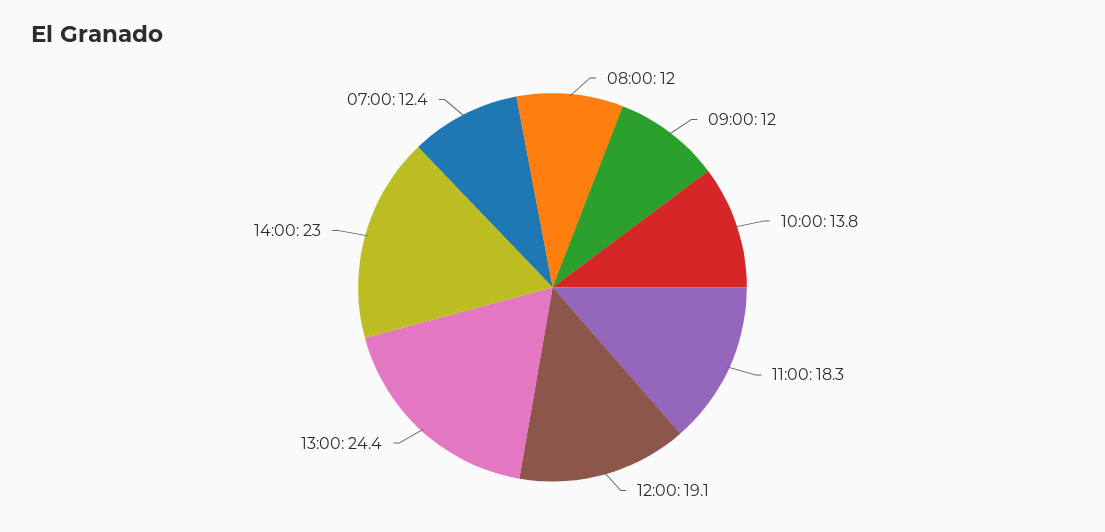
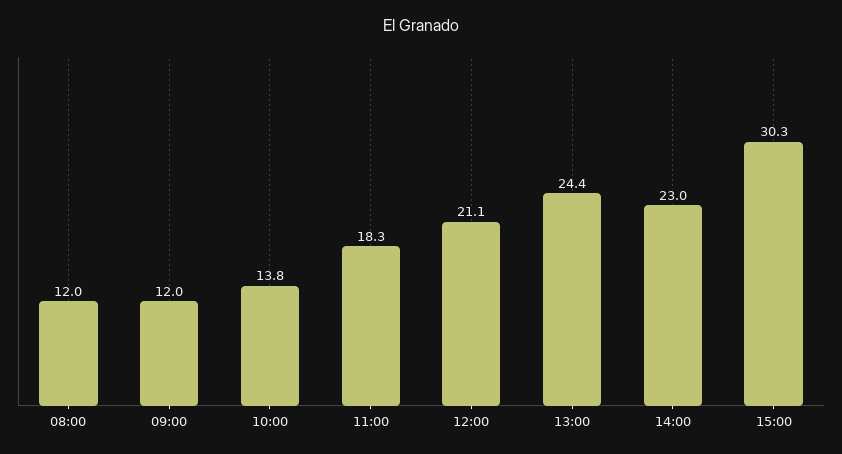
12:00: 19.1 -> 21.1
07:00: 12.4 -> none
15:00: none -> 30.3

